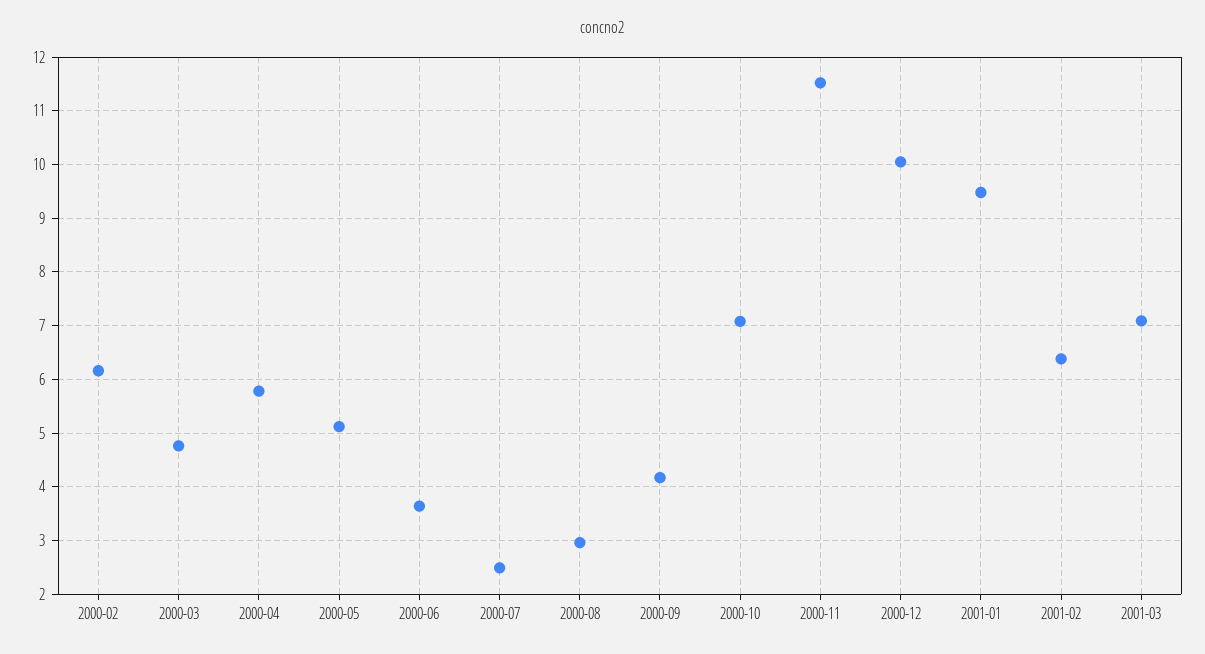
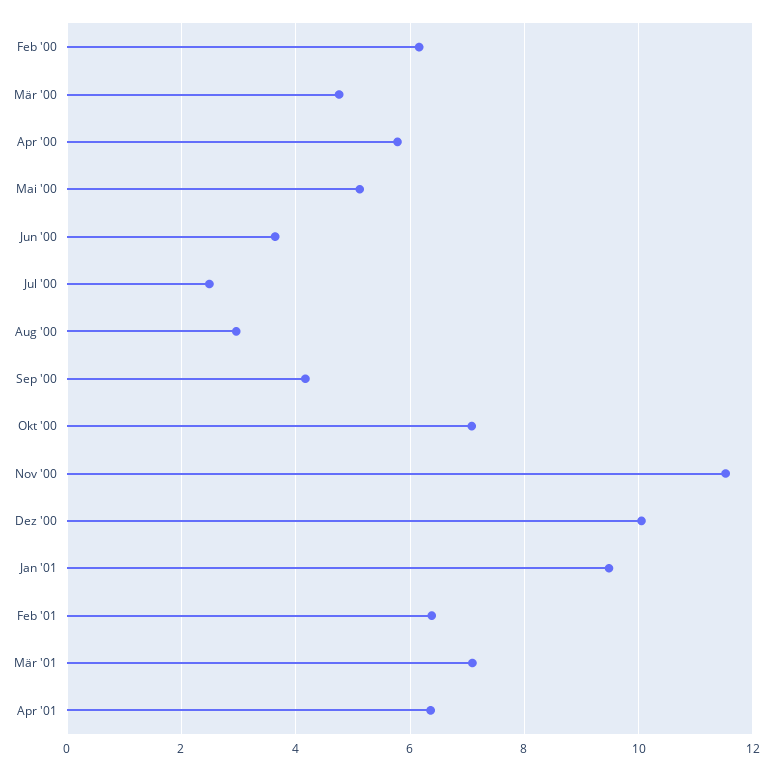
Apr '01: none -> 6.4

